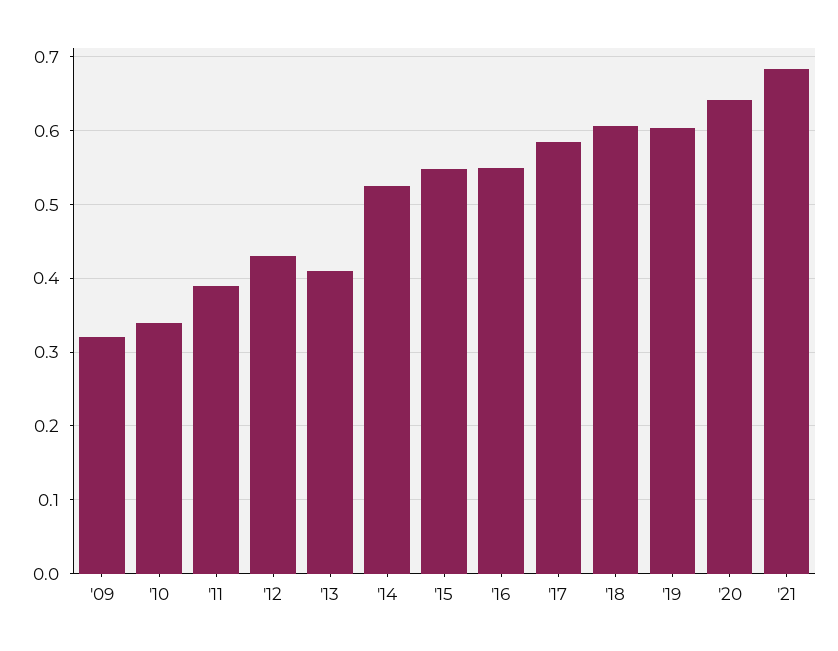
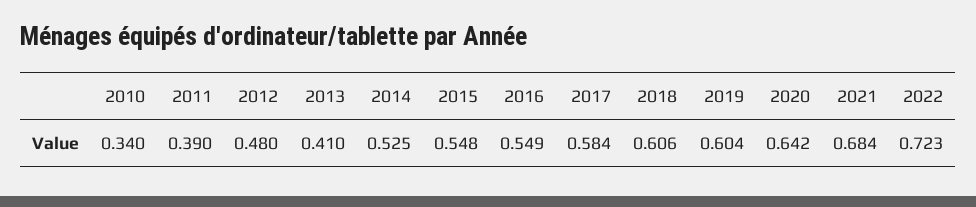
'09: 0.32 -> none
'12: 0.43 -> 0.48
2022: none -> 0.723

